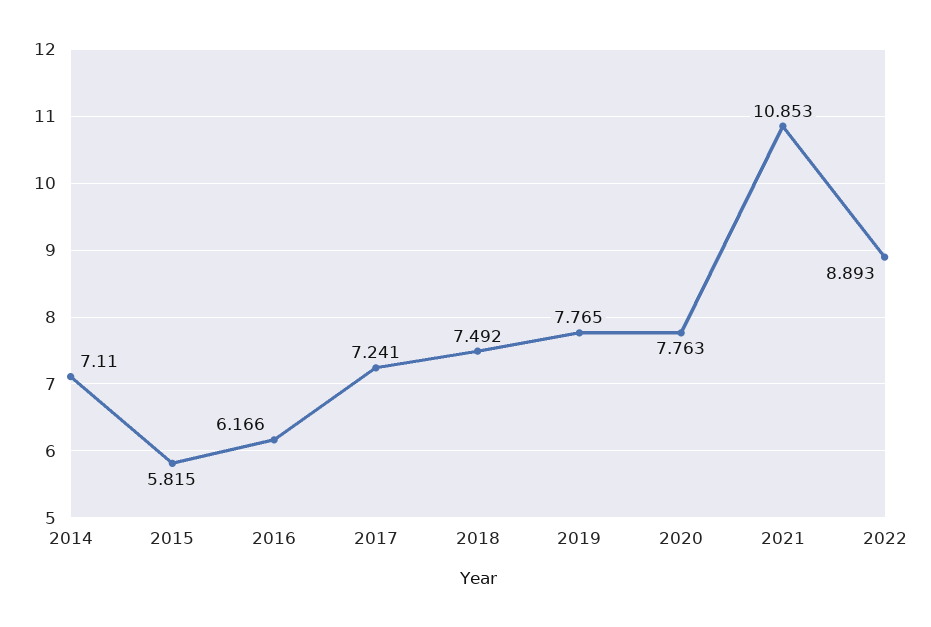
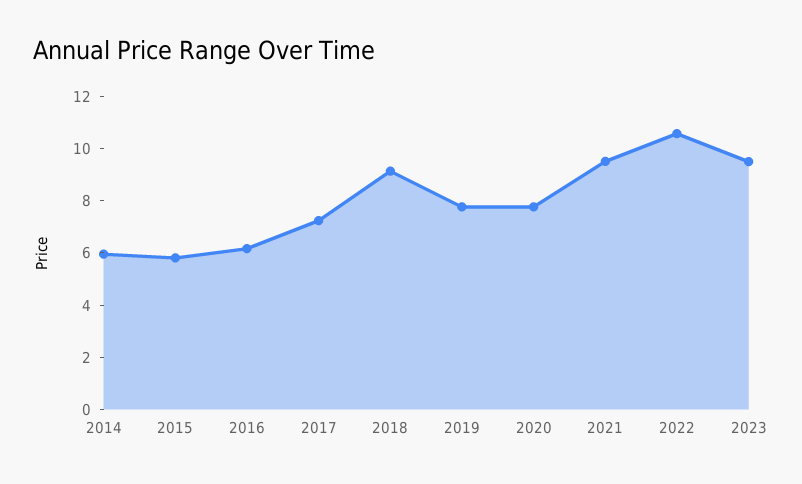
2014: 7.11 -> 6
2018: 7.492 -> 9
2021: 10.853 -> 9.5
2022: 8.893 -> 10.5
2023: none -> 9.5

